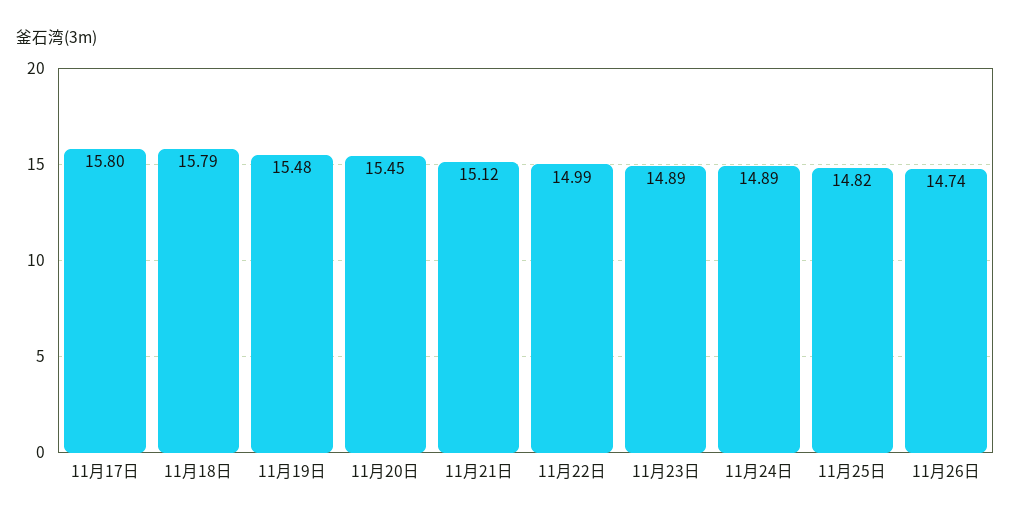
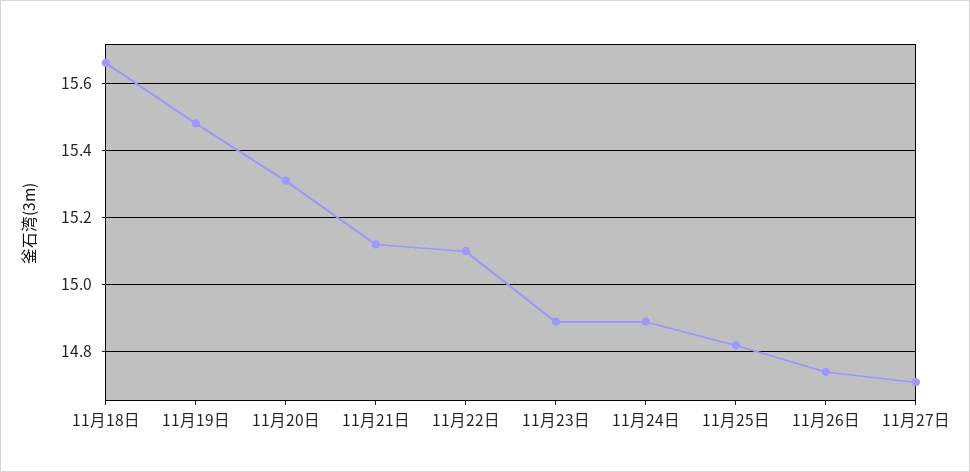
11月17日: 15.8 -> none
11月18日: 15.79 -> 15.65
11月20日: 15.45 -> 15.3
11月22日: 14.99 -> 15.1
11月27日: none -> 14.7

